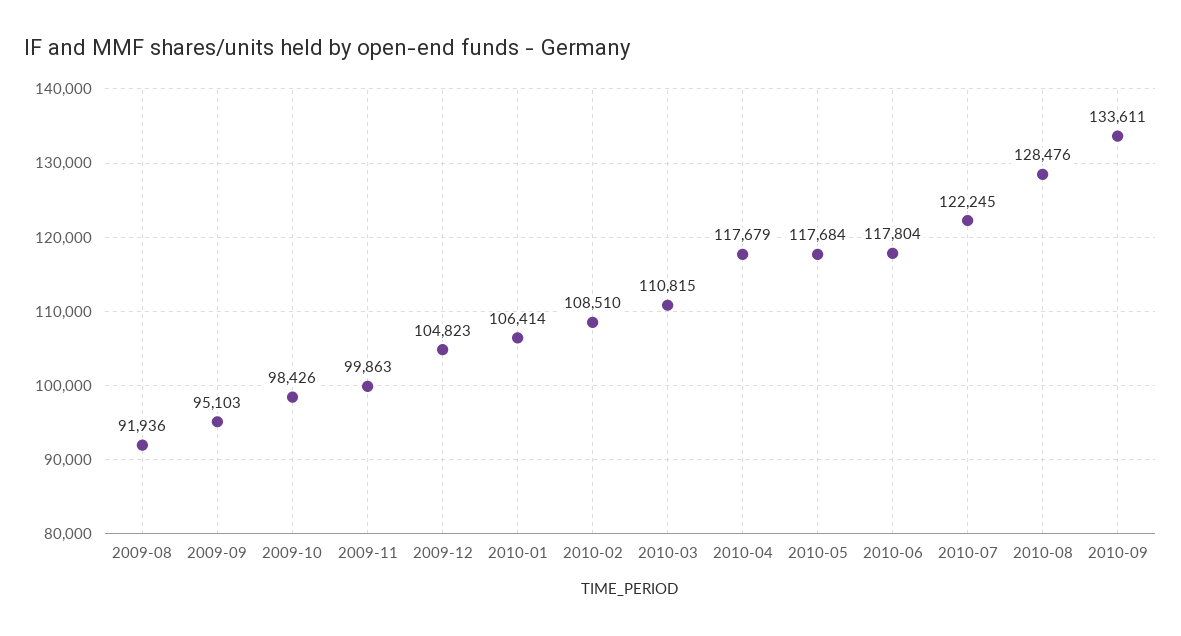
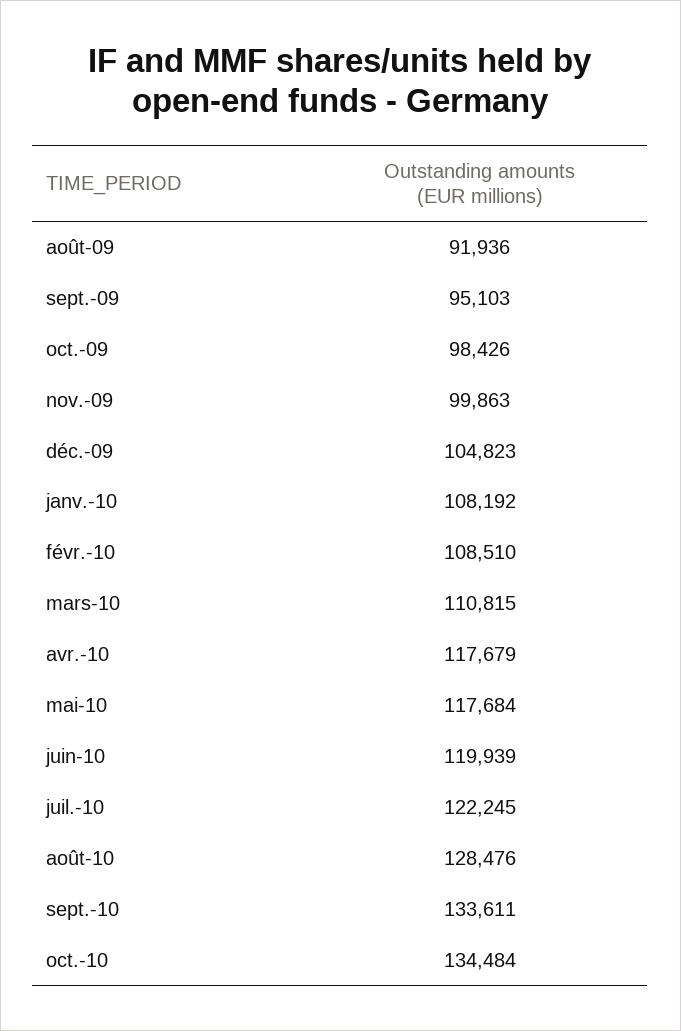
2010-01: 106414 -> 108192
2010-06: 117804 -> 119939
oct.-10: none -> 134484

